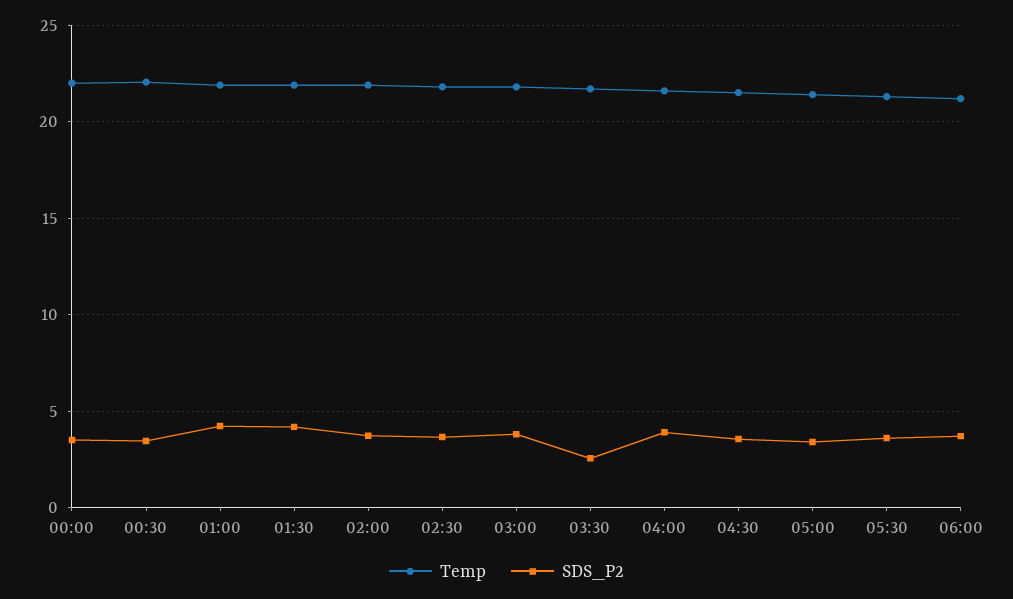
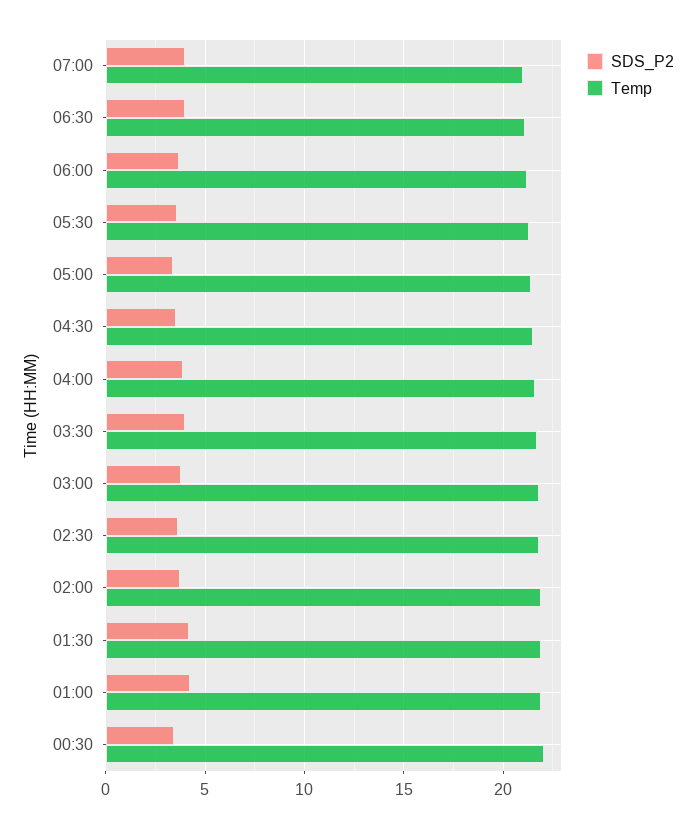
Temp, 00:00: 22 -> none
SDS_P2, 00:00: 3.5 -> none
SDS_P2, 03:30: 2.5 -> 4
SDS_P2, 07:00: none -> 4
Temp, 07:00: none -> 21
SDS_P2, 06:30: none -> 4
Temp, 06:30: none -> 21

